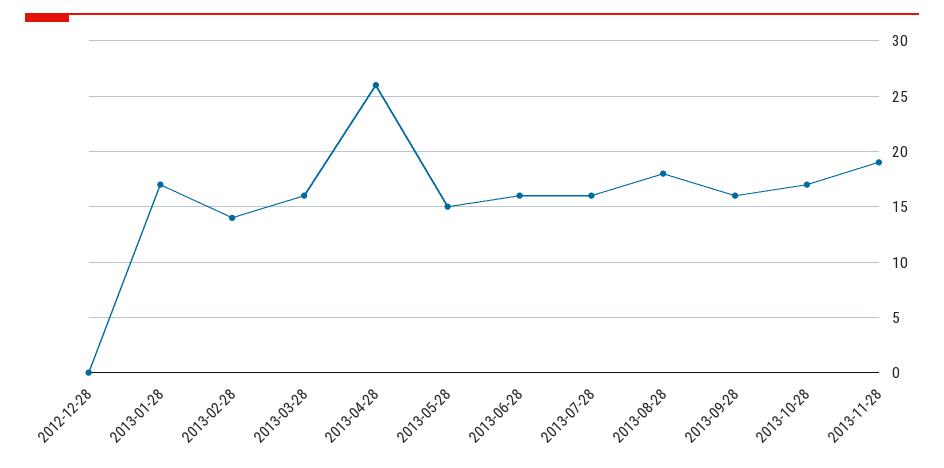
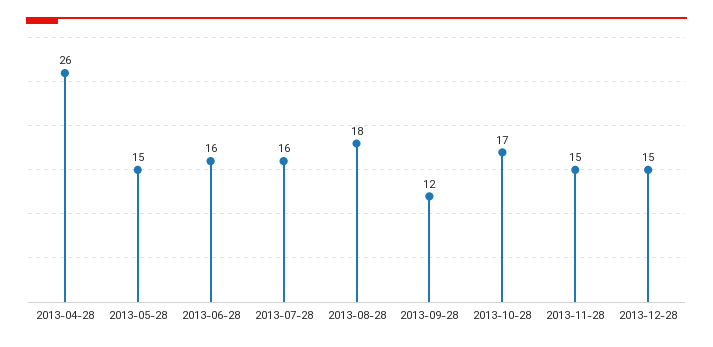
2012-12-28: 0 -> none
2013-01-28: 17 -> none
2013-02-28: 14 -> none
2013-03-28: 16 -> none
2013-09-28: 16 -> 12
2013-11-28: 19 -> 15
2013-12-28: none -> 15

